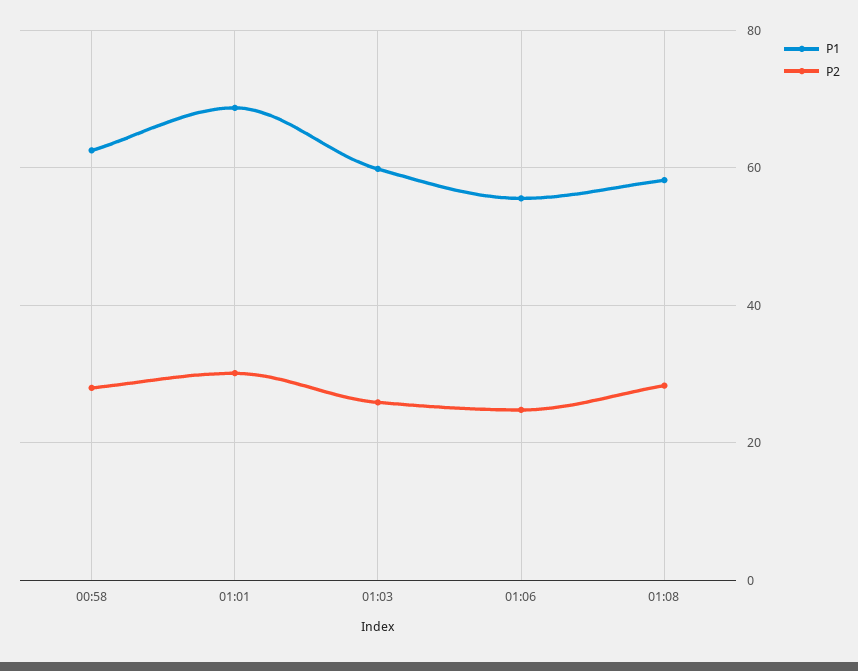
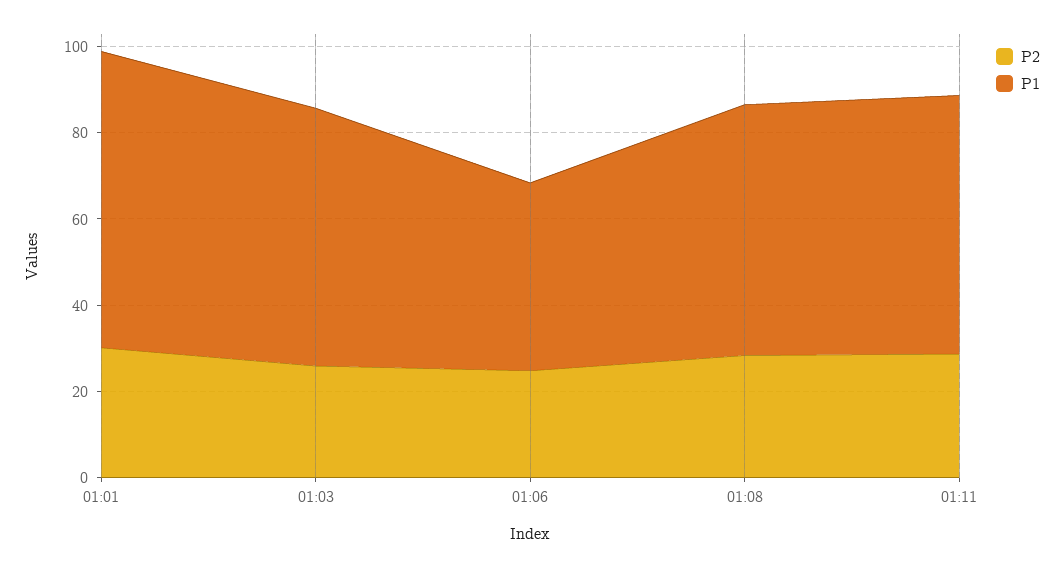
P1, 00:58: 62 -> none
P2, 00:58: 28 -> none
P1, 01:06: 56 -> 45
P2, 01:11: none -> 30
P1, 01:11: none -> 60

